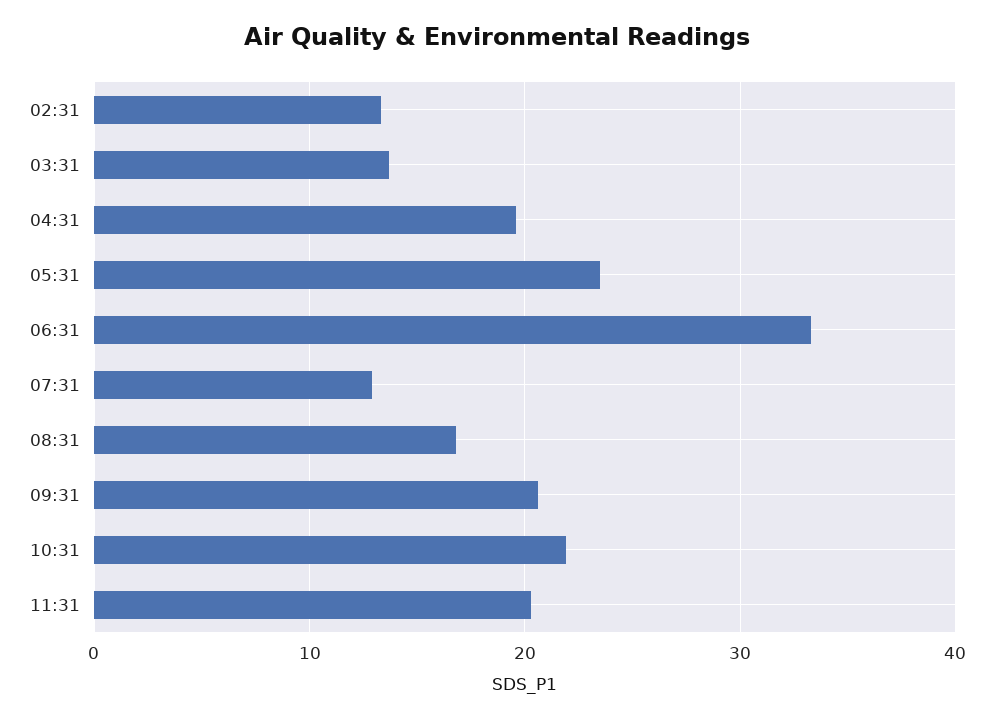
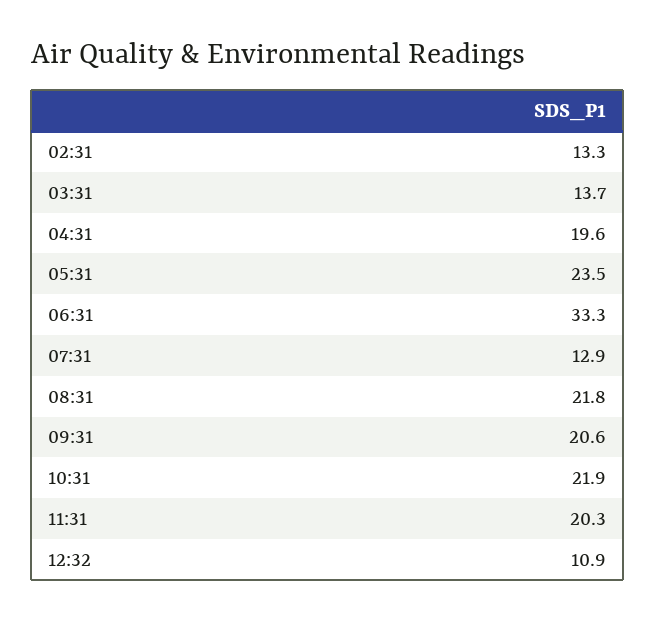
08:31: 17 -> 21.8
12:32: none -> 10.9

